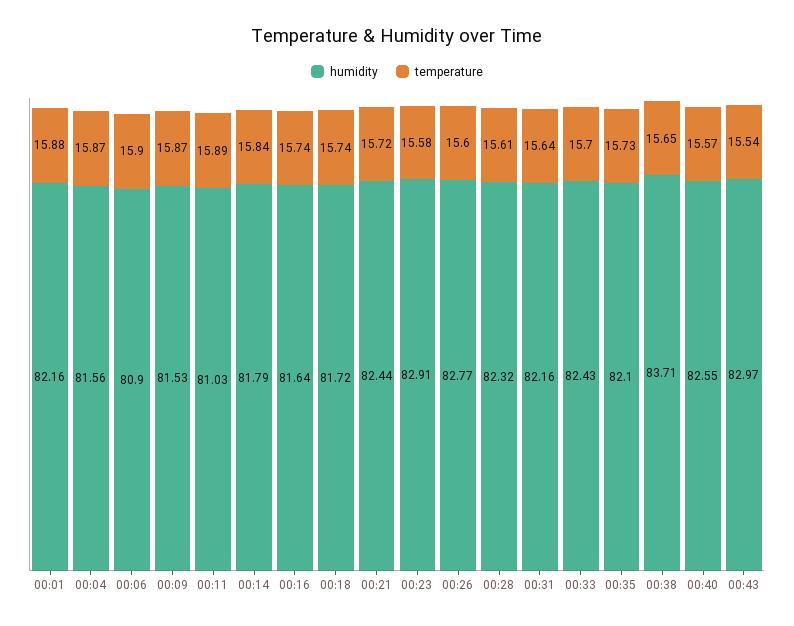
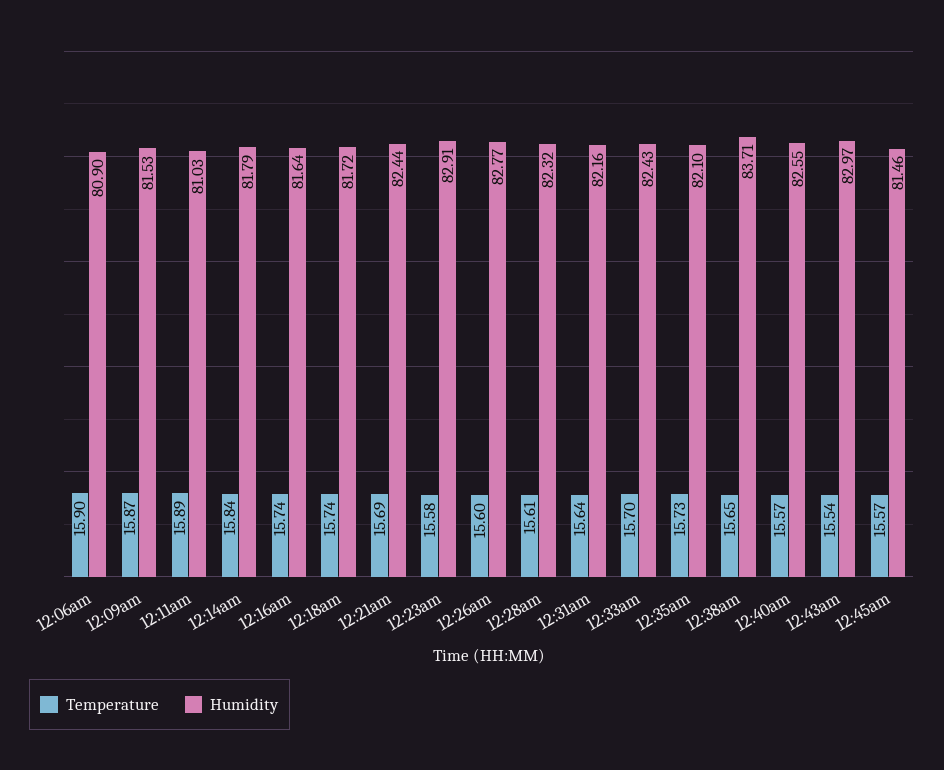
humidity, 00:01: 82.16 -> none
temperature, 00:01: 15.88 -> none
humidity, 00:04: 81.56 -> none
temperature, 00:04: 15.87 -> none
temperature, 00:21: 15.72 -> 15.69
temperature, 12:45am: none -> 15.57
humidity, 12:45am: none -> 81.46

